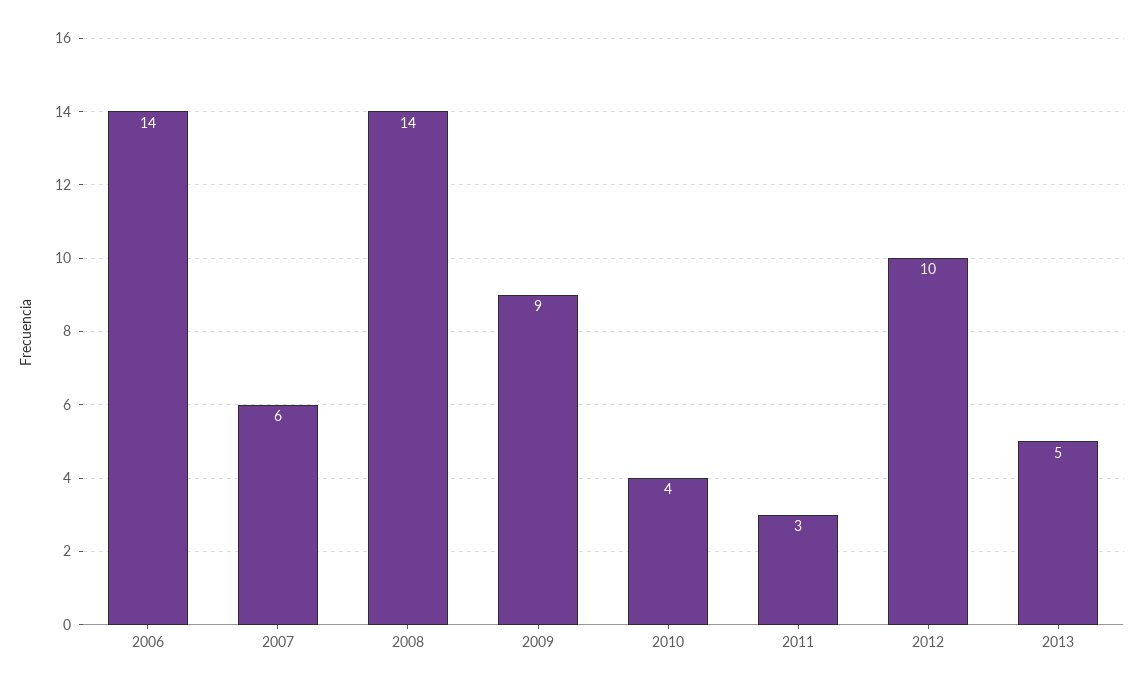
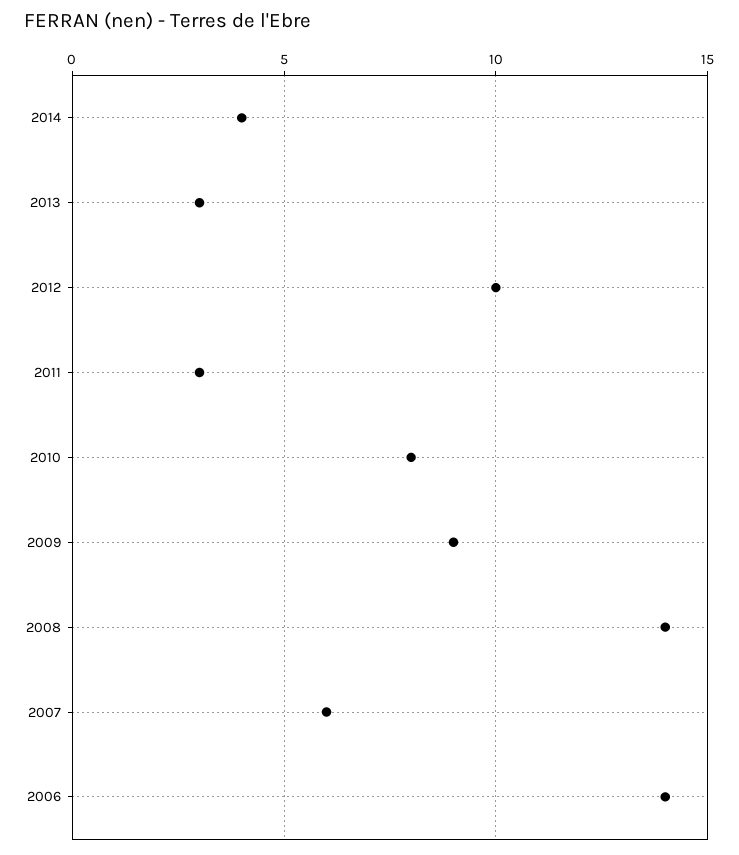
2010: 4 -> 8
2013: 5 -> 3
2014: none -> 4

